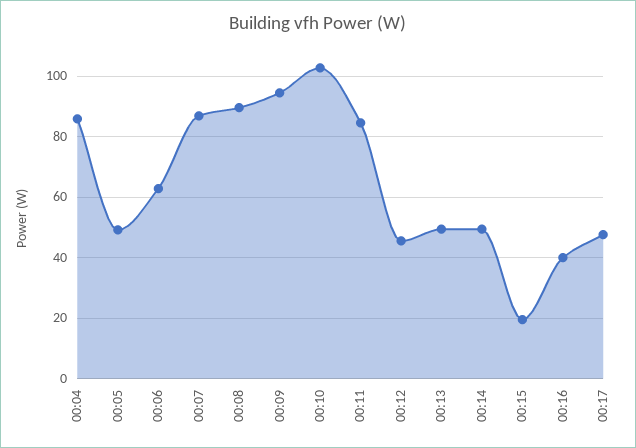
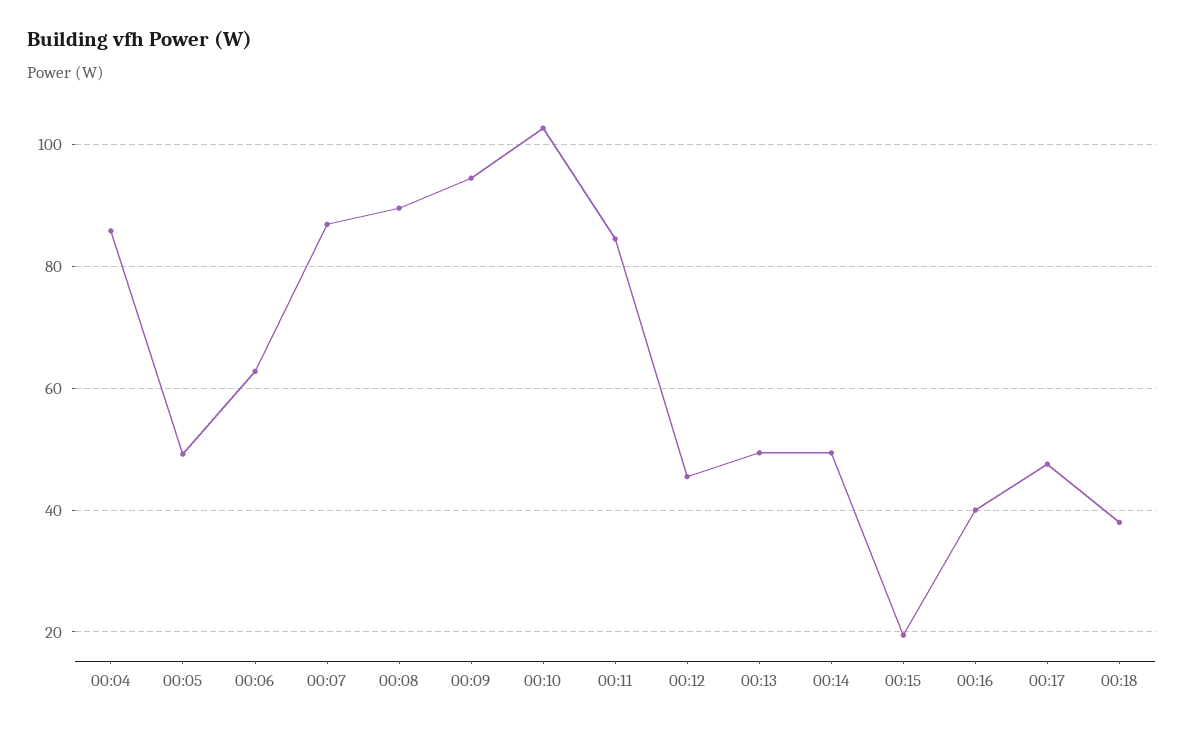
00:18: none -> 38

